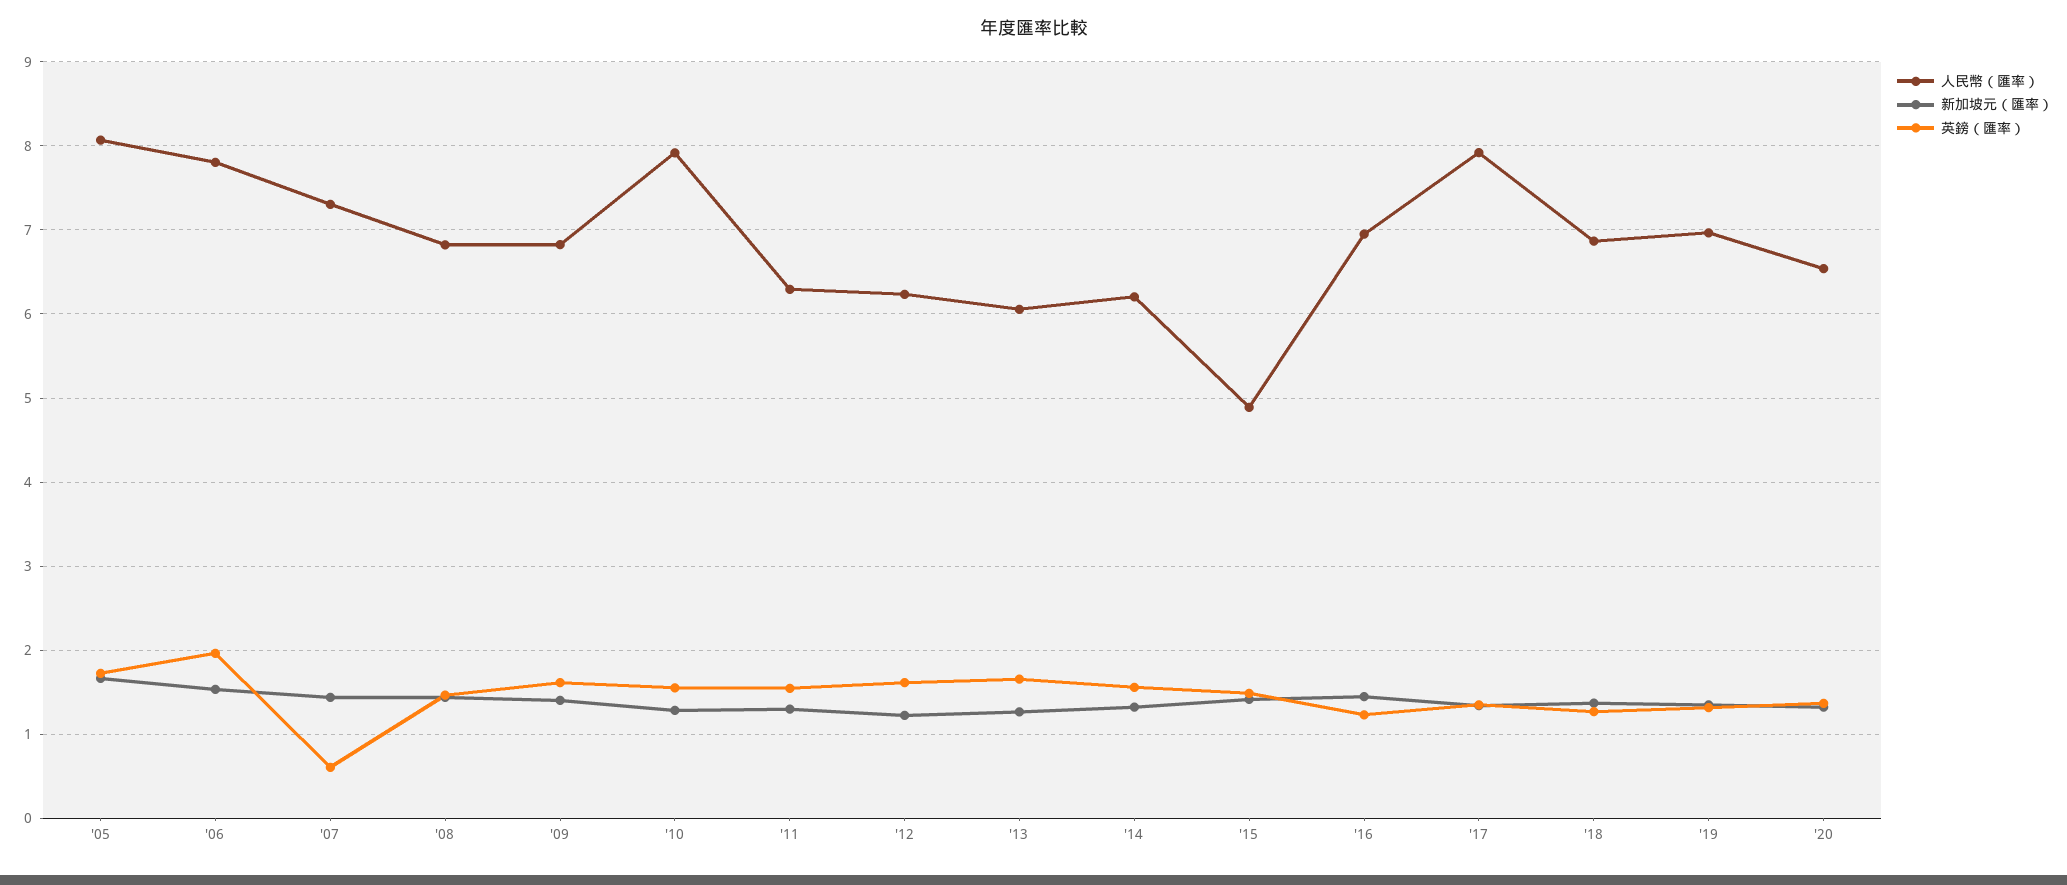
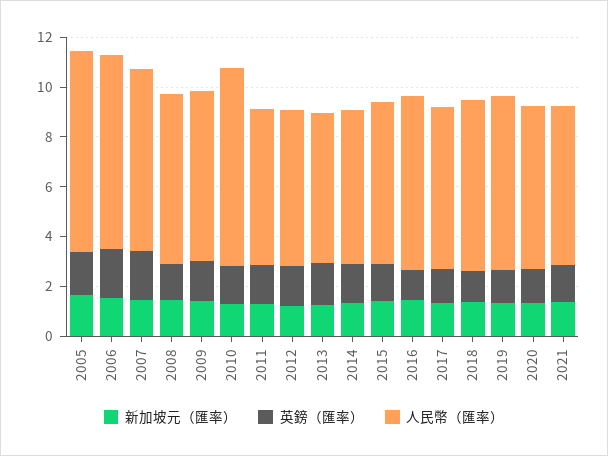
英鎊（匯率）, '07: 0.6 -> 2
人民幣（匯率）, '15: 4.9 -> 6.5
人民幣（匯率）, '17: 7.9 -> 6.5
新加坡元（匯率）, 2021: none -> 1.5
英鎊（匯率）, 2021: none -> 1.5
人民幣（匯率）, 2021: none -> 6.5

